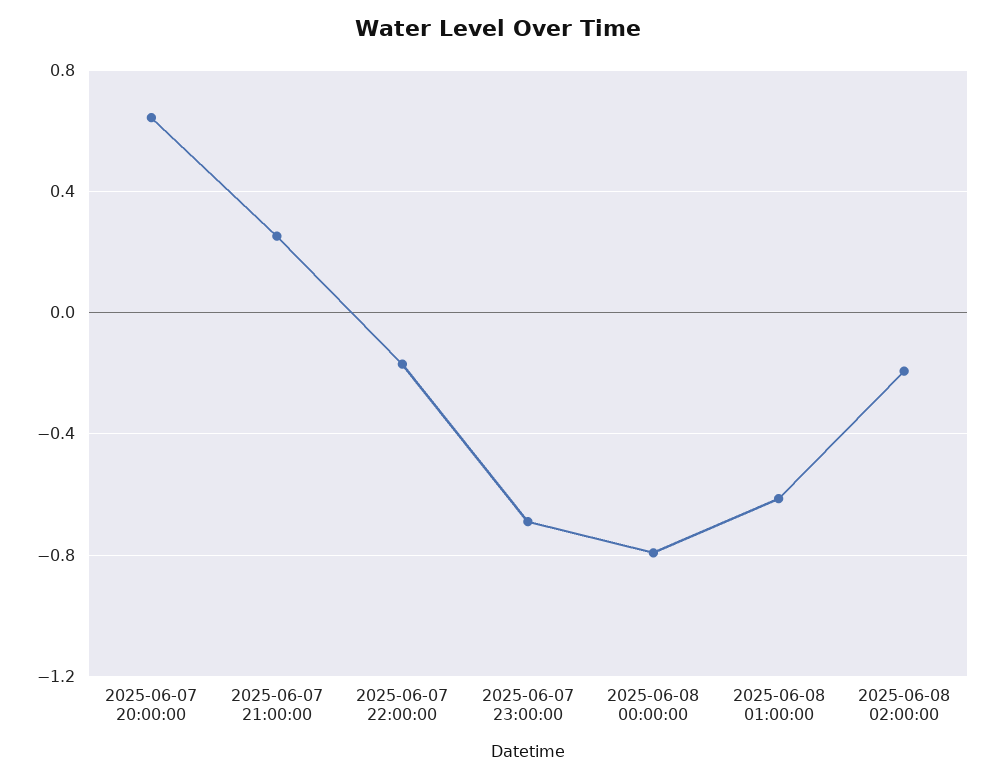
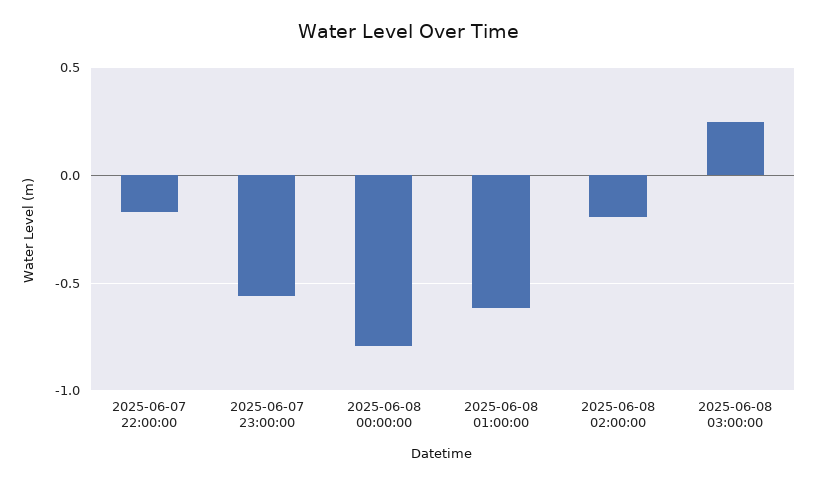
2025-06-07 20:00:00: 0.65 -> none
2025-06-07 21:00:00: 0.25 -> none
2025-06-07 23:00:00: -0.7 -> -0.55
2025-06-08 03:00:00: none -> 0.25

